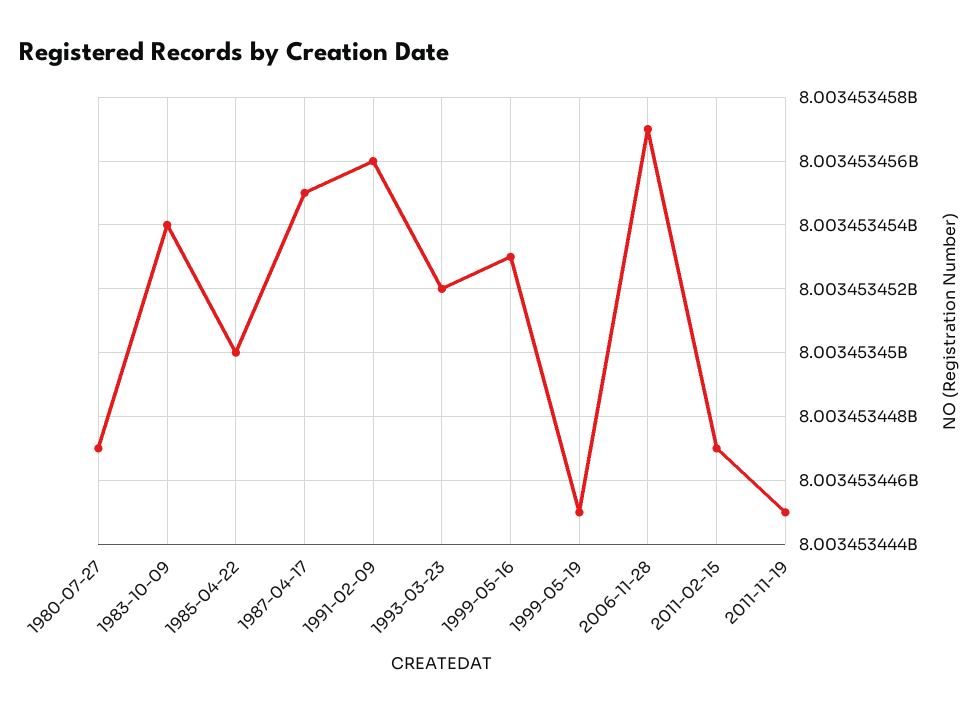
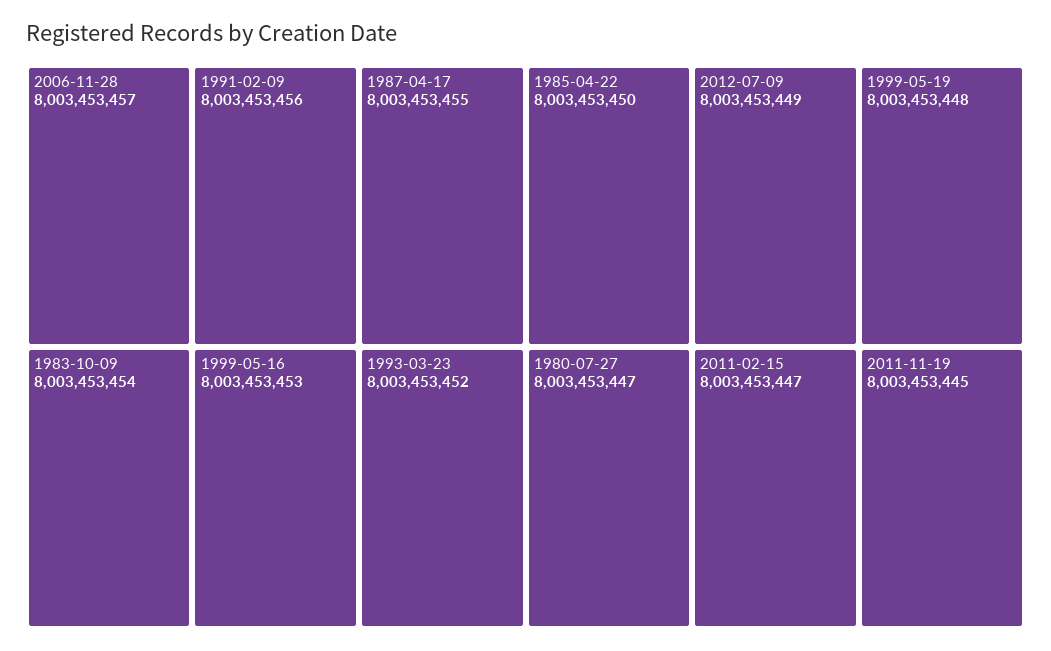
1999-05-19: 8003453445 -> 8003453448
2012-07-09: none -> 8003453449

